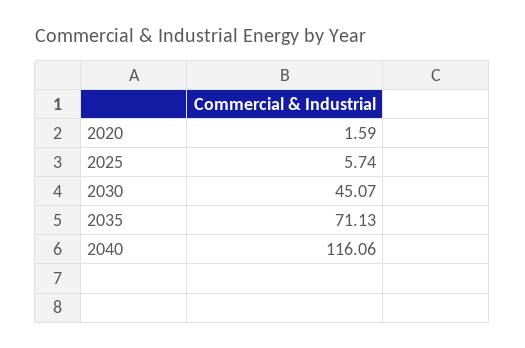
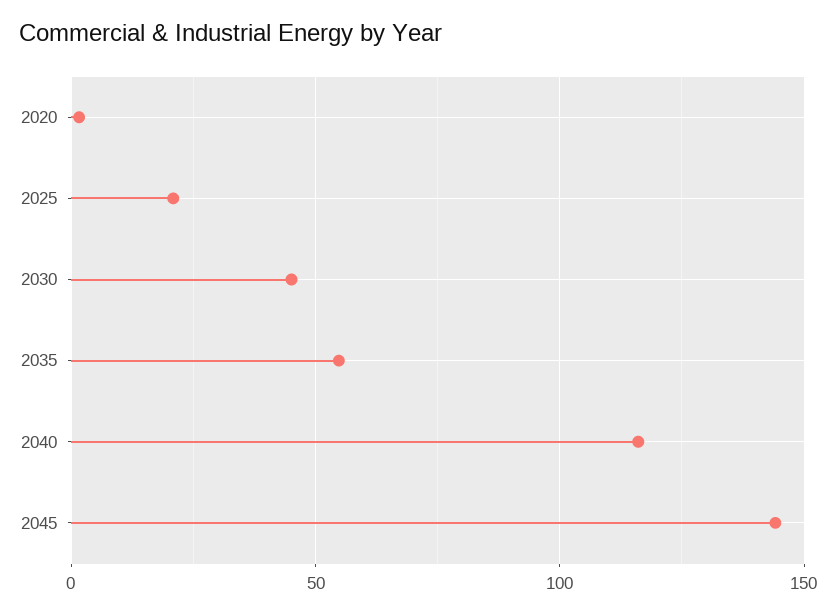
2025: 5.74 -> 20
2035: 71.13 -> 55
2045: none -> 145

